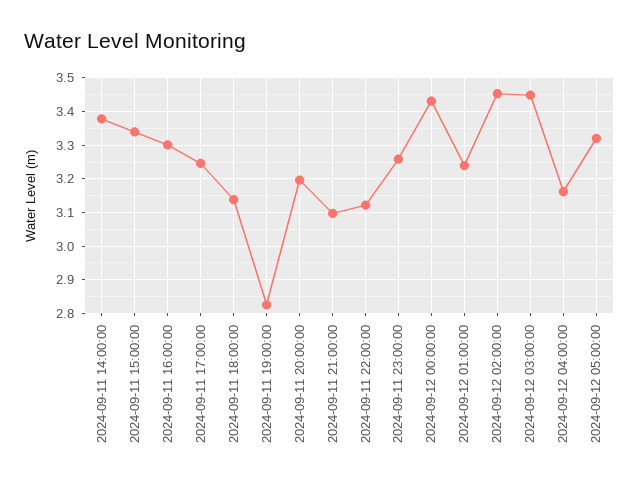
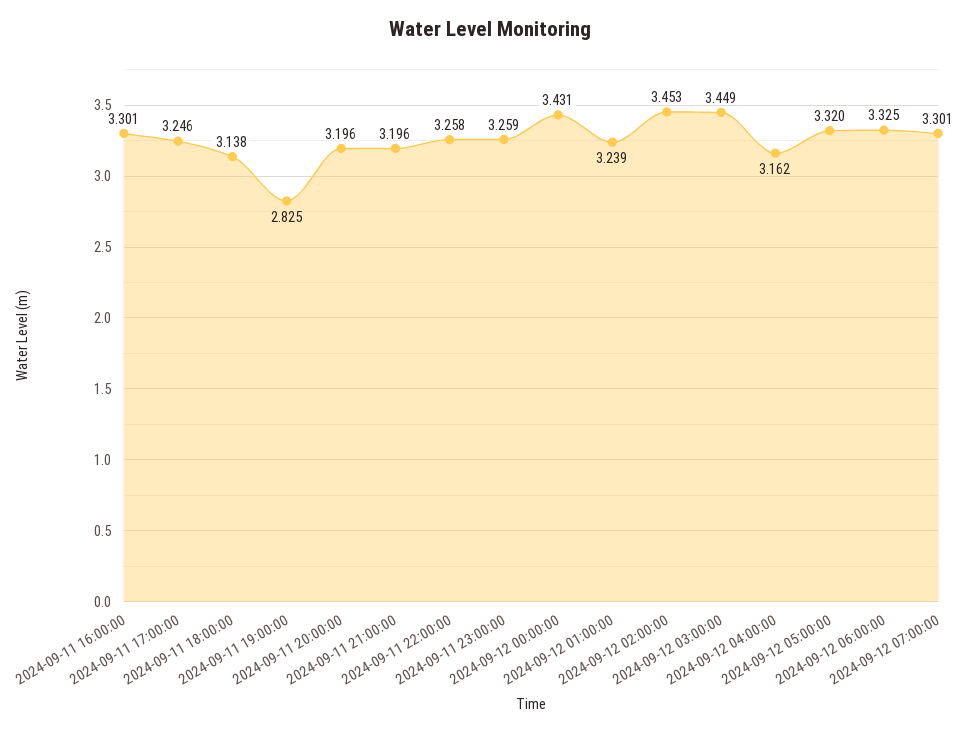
2024-09-11 14:00:00: 3.38 -> none
2024-09-11 15:00:00: 3.34 -> none
2024-09-11 21:00:00: 3.1 -> 3.196
2024-09-11 22:00:00: 3.12 -> 3.258
2024-09-12 06:00:00: none -> 3.325
2024-09-12 07:00:00: none -> 3.301

